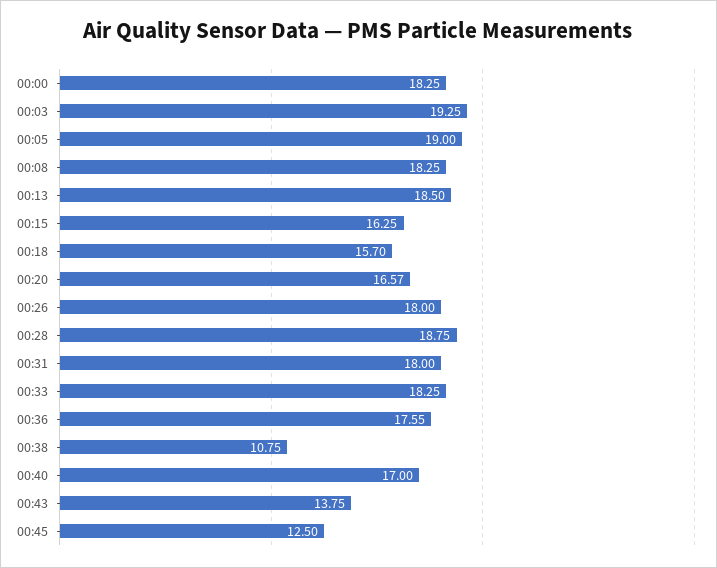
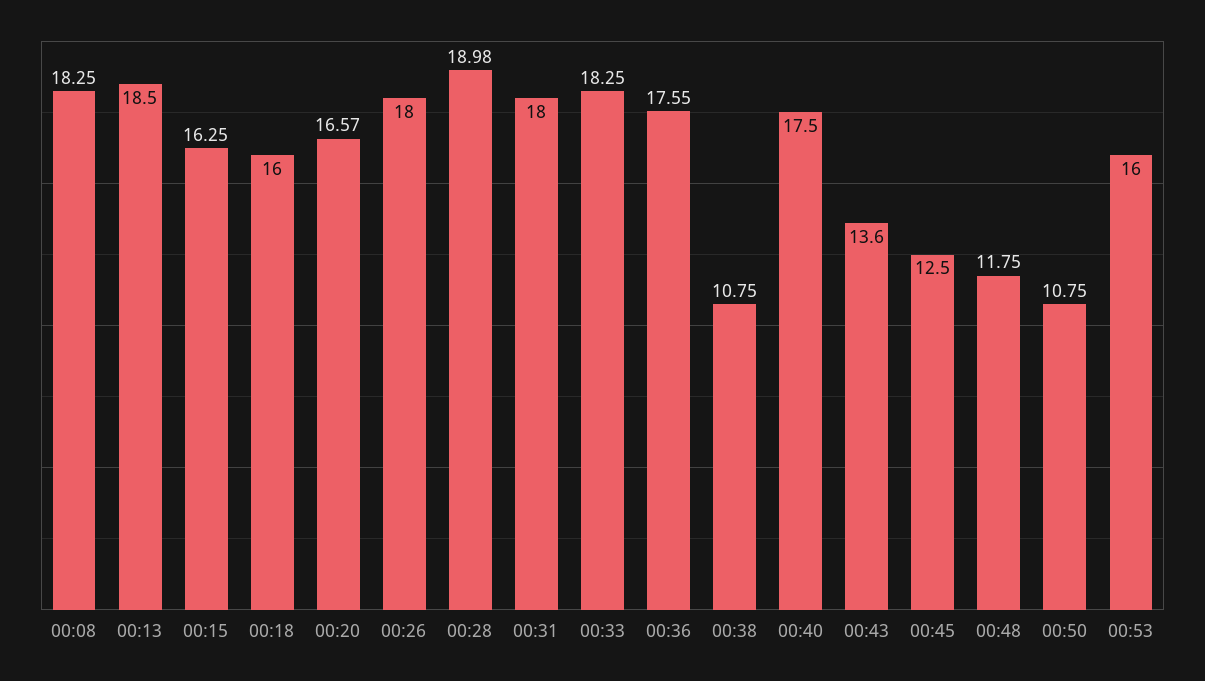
00:00: 18.25 -> none
00:03: 19.25 -> none
00:05: 19 -> none
00:18: 15.7 -> 16
00:28: 18.75 -> 18.98
00:40: 17 -> 17.5
00:43: 13.75 -> 13.6
00:48: none -> 11.75
00:50: none -> 10.75
00:53: none -> 16

